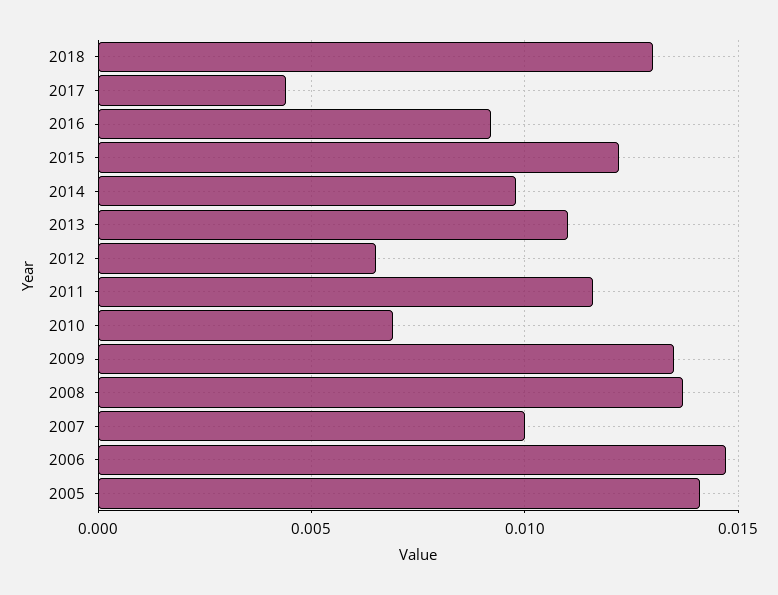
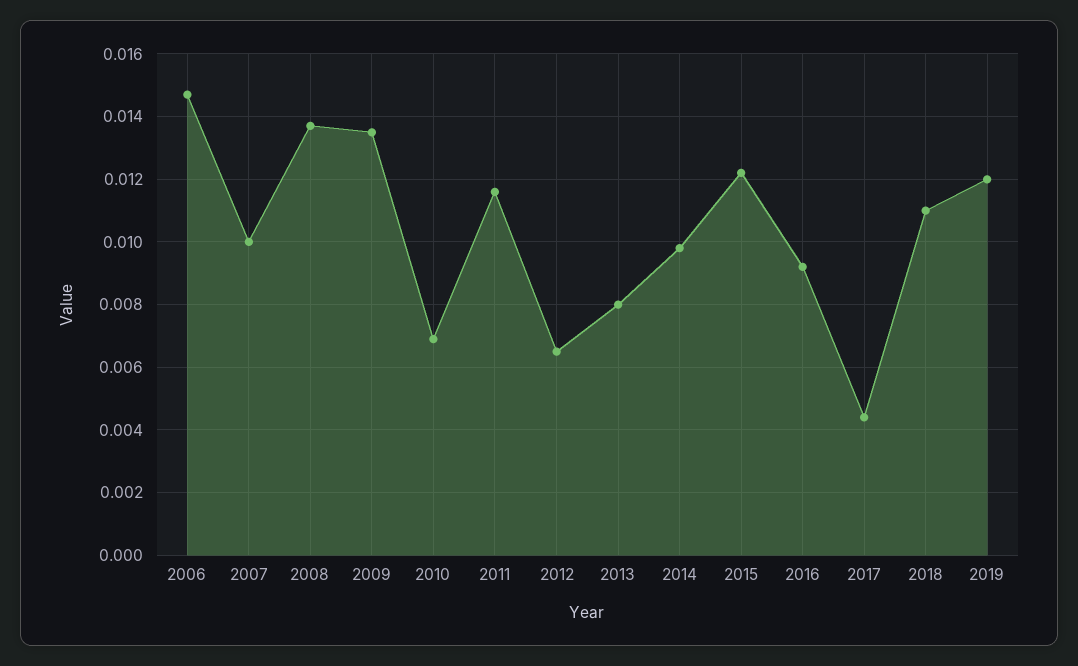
2018: 0.013 -> 0.011
2013: 0.011 -> 0.008
2005: 0.014 -> none
2019: none -> 0.012

